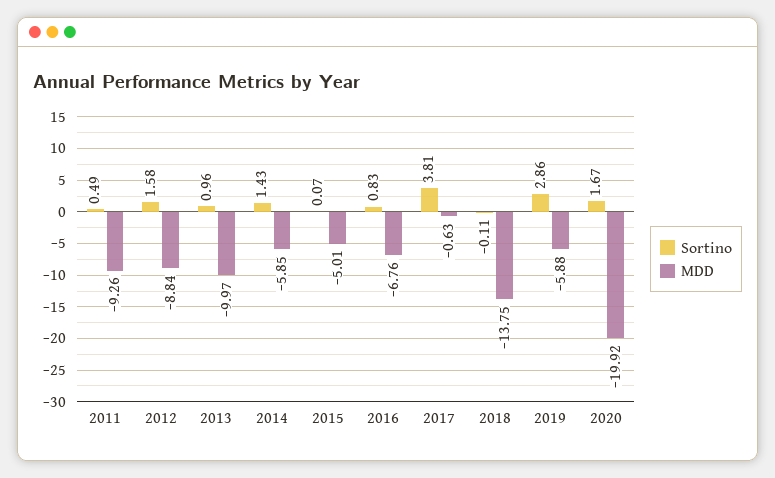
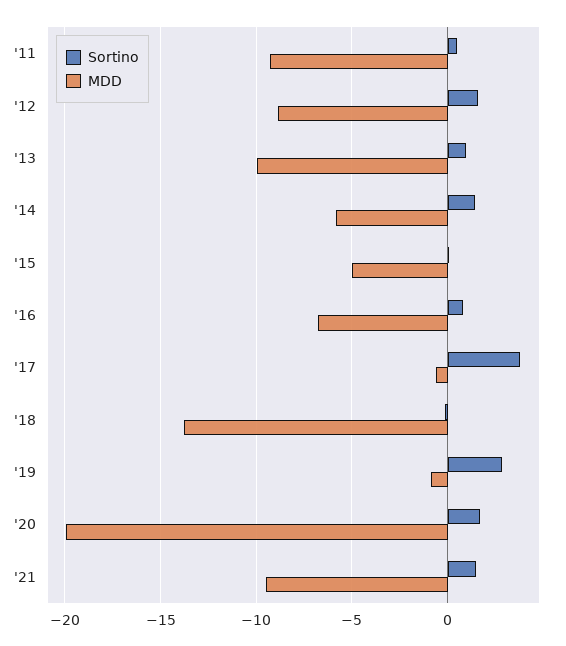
MDD, 2019: -5.88 -> -1
Sortino, '21: none -> 1.5
MDD, '21: none -> -9.5

